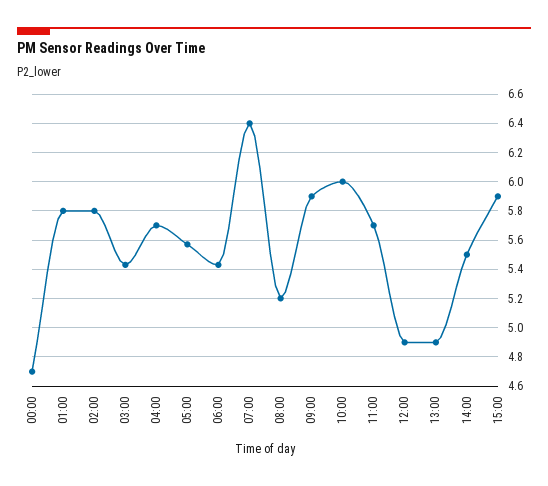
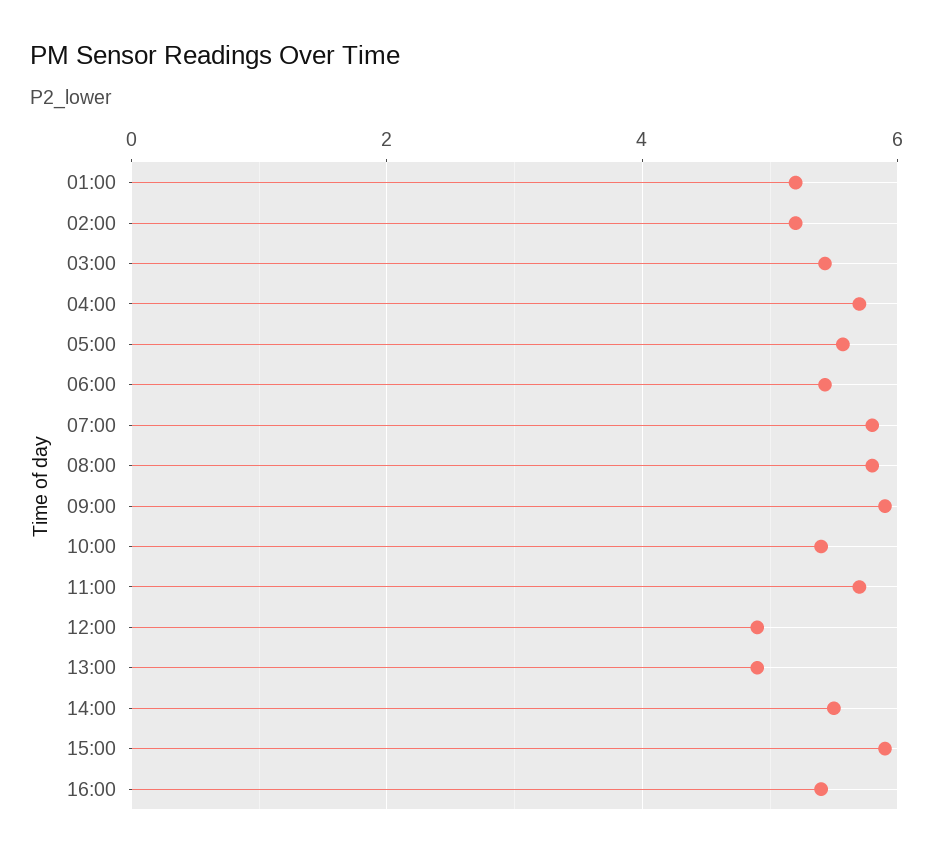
00:00: 4.7 -> none
01:00: 5.8 -> 5.2
02:00: 5.8 -> 5.2
07:00: 6.4 -> 5.8
08:00: 5.2 -> 5.8
10:00: 6 -> 5.4
16:00: none -> 5.4

